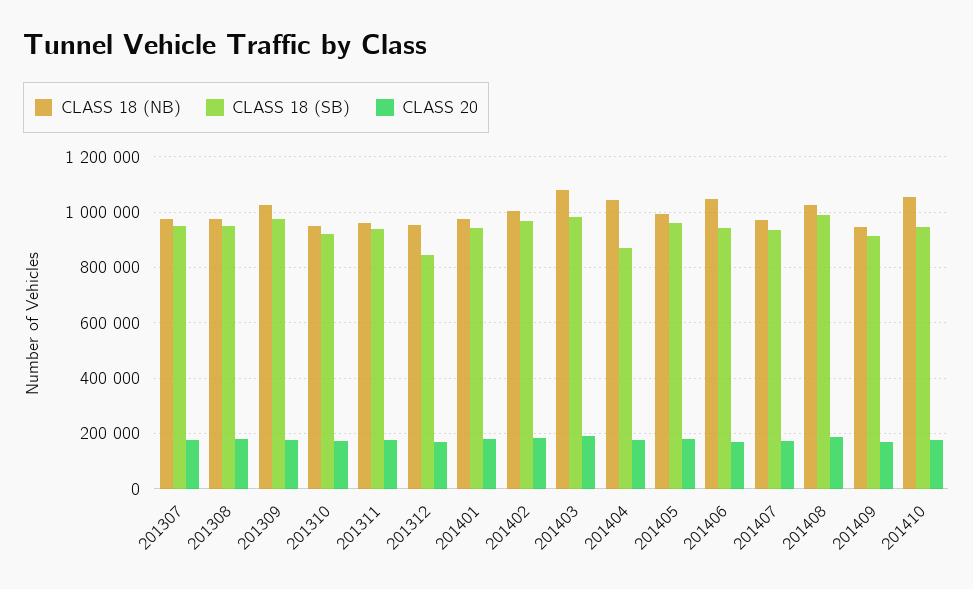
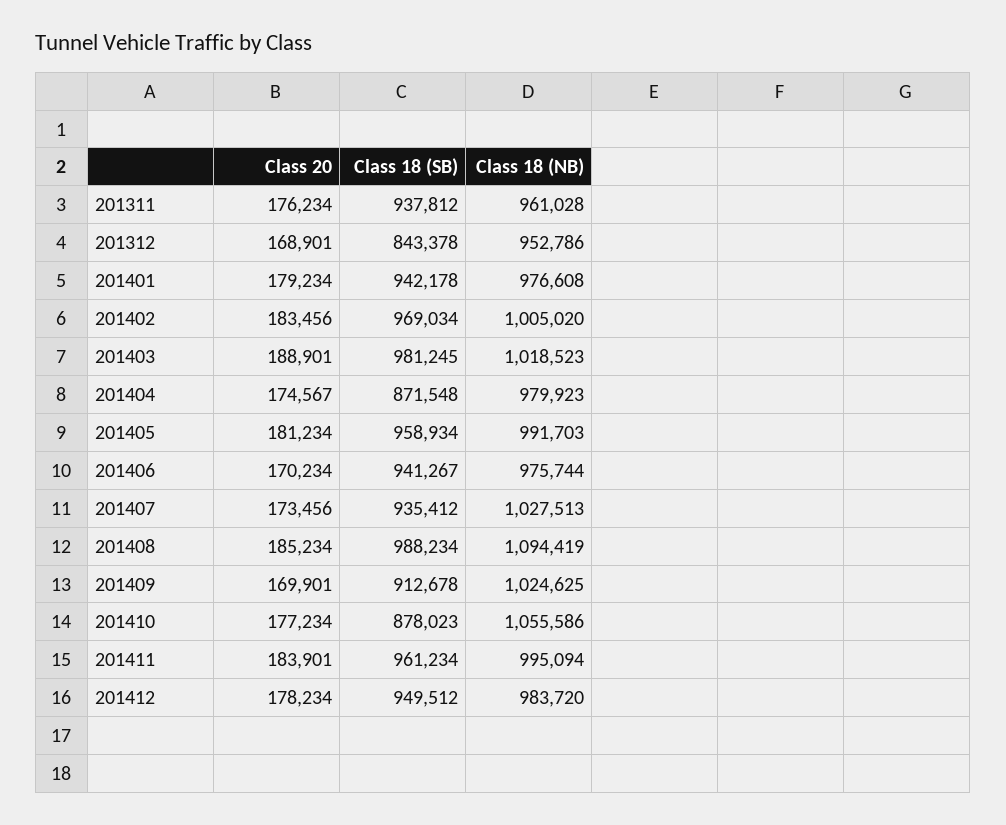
CLASS 18 (NB), 201307: 975000 -> none
CLASS 18 (SB), 201307: 950000 -> none
CLASS 20, 201307: 175000 -> none
CLASS 18 (NB), 201308: 975000 -> none
CLASS 18 (SB), 201308: 950000 -> none
CLASS 20, 201308: 175000 -> none
CLASS 18 (NB), 201309: 1025000 -> none
CLASS 18 (SB), 201309: 975000 -> none
CLASS 20, 201309: 175000 -> none
CLASS 18 (NB), 201310: 950000 -> none
CLASS 18 (SB), 201310: 925000 -> none
CLASS 20, 201310: 175000 -> none
CLASS 18 (NB), 201403: 1075000 -> 1018523
CLASS 18 (NB), 201404: 1050000 -> 979923
CLASS 18 (NB), 201406: 1050000 -> 975744
CLASS 18 (NB), 201407: 975000 -> 1027513
CLASS 18 (NB), 201408: 1025000 -> 1094419
CLASS 18 (NB), 201409: 950000 -> 1024625
CLASS 18 (SB), 201410: 950000 -> 878023
CLASS 20, 201411: none -> 183901
CLASS 18 (SB), 201411: none -> 961234
CLASS 18 (NB), 201411: none -> 995094
CLASS 20, 201412: none -> 178234
CLASS 18 (SB), 201412: none -> 949512
CLASS 18 (NB), 201412: none -> 983720

